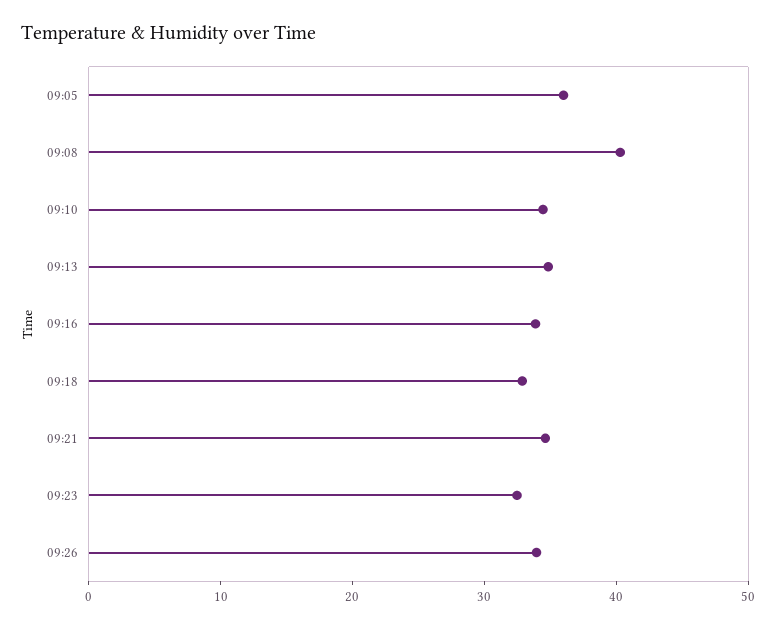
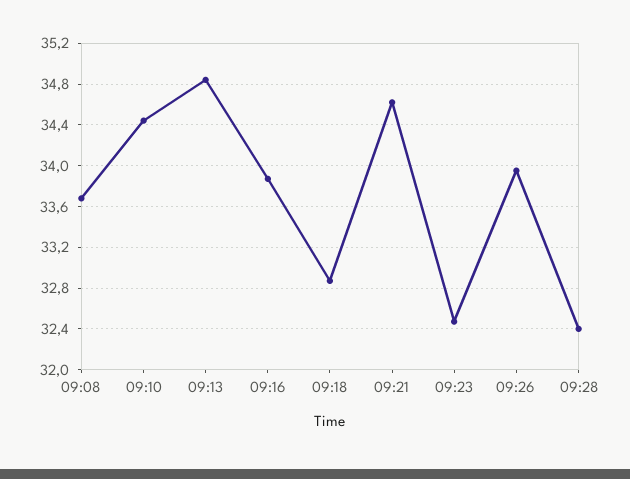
09:05: 36 -> none
09:08: 40 -> 33.7
09:28: none -> 32.4

